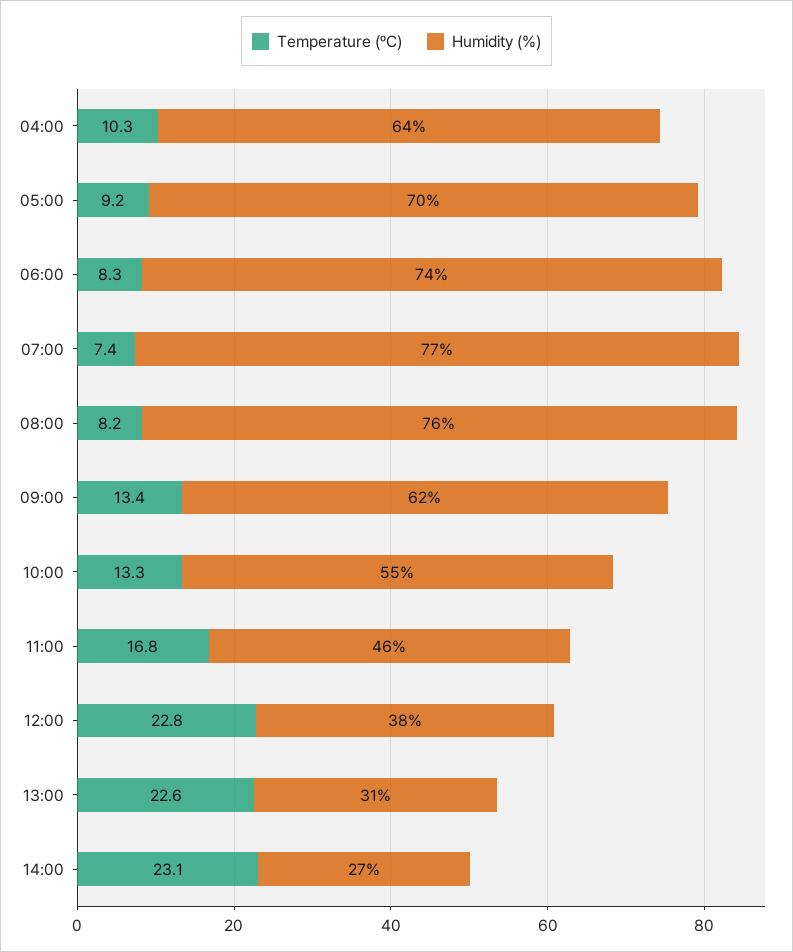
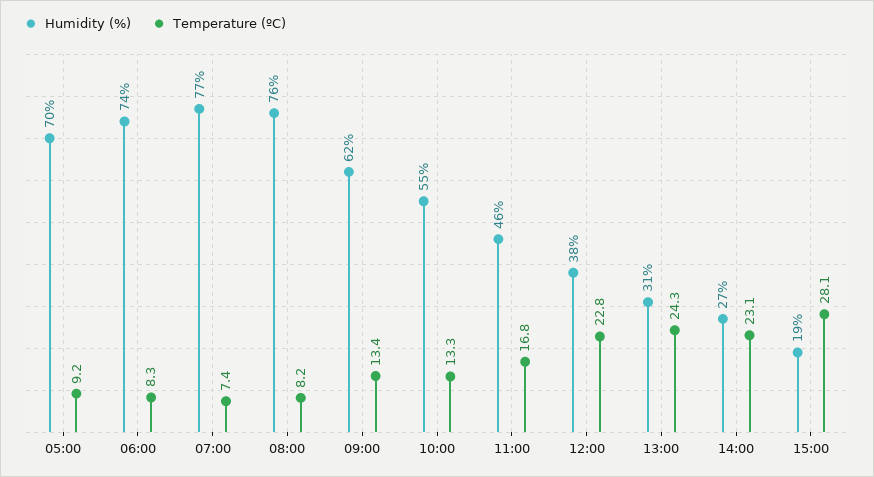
Temperature (ºC), 04:00: 10.3 -> none
Humidity (%), 04:00: 64 -> none
Temperature (ºC), 13:00: 22.6 -> 24.3
Humidity (%), 15:00: none -> 19
Temperature (ºC), 15:00: none -> 28.1

